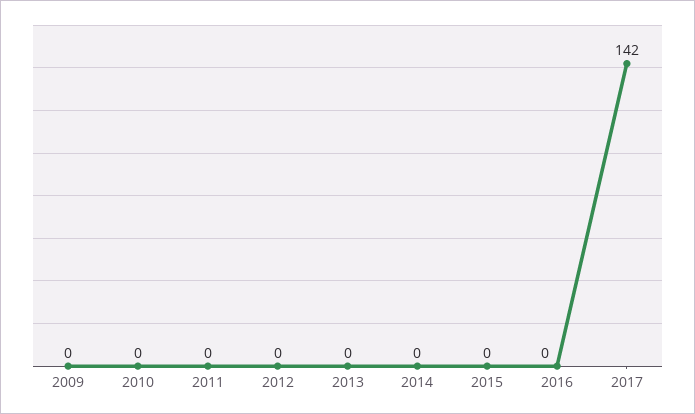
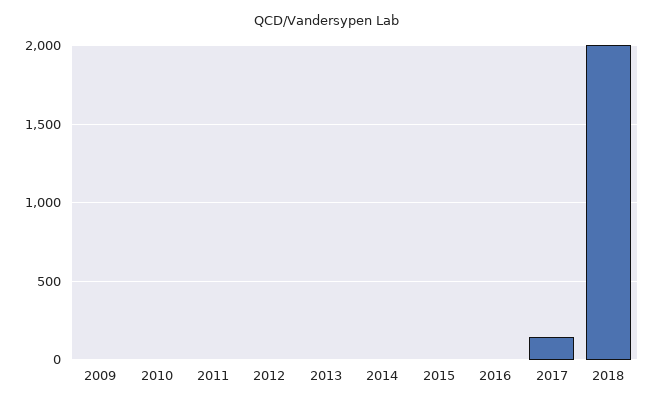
2018: none -> 2000

